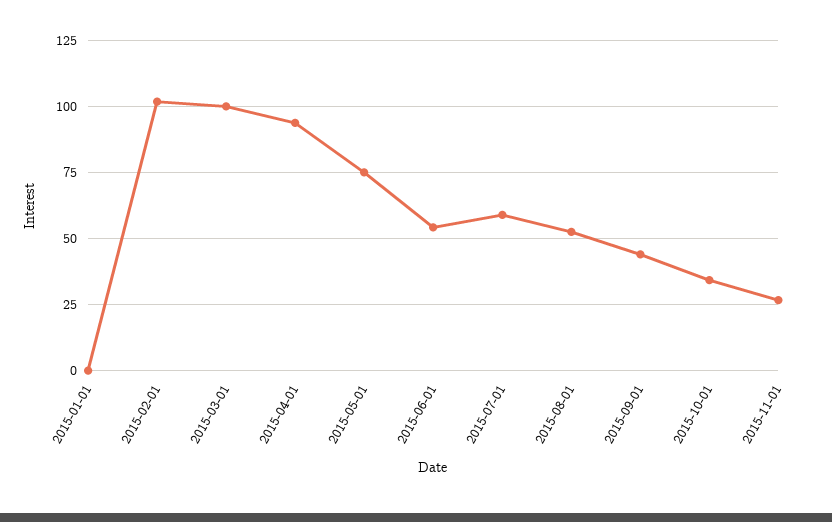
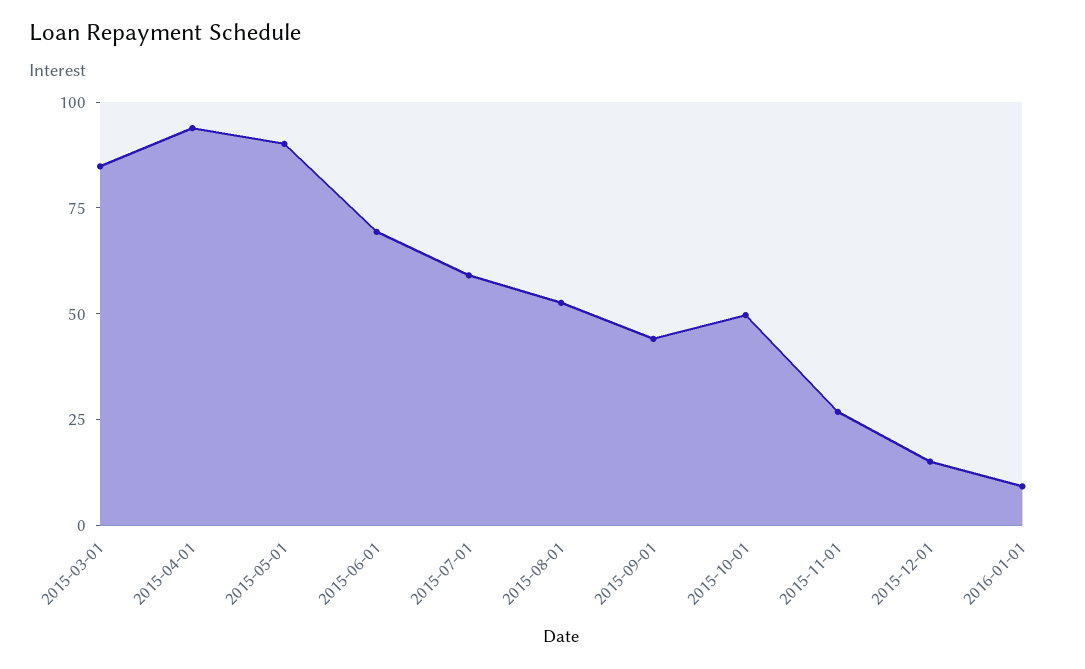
2015-01-01: 0 -> none
2015-02-01: 102.5 -> none
2015-03-01: 100 -> 85
2015-05-01: 75 -> 90
2015-06-01: 55 -> 70
2015-10-01: 35 -> 50
2015-12-01: none -> 15
2016-01-01: none -> 10

